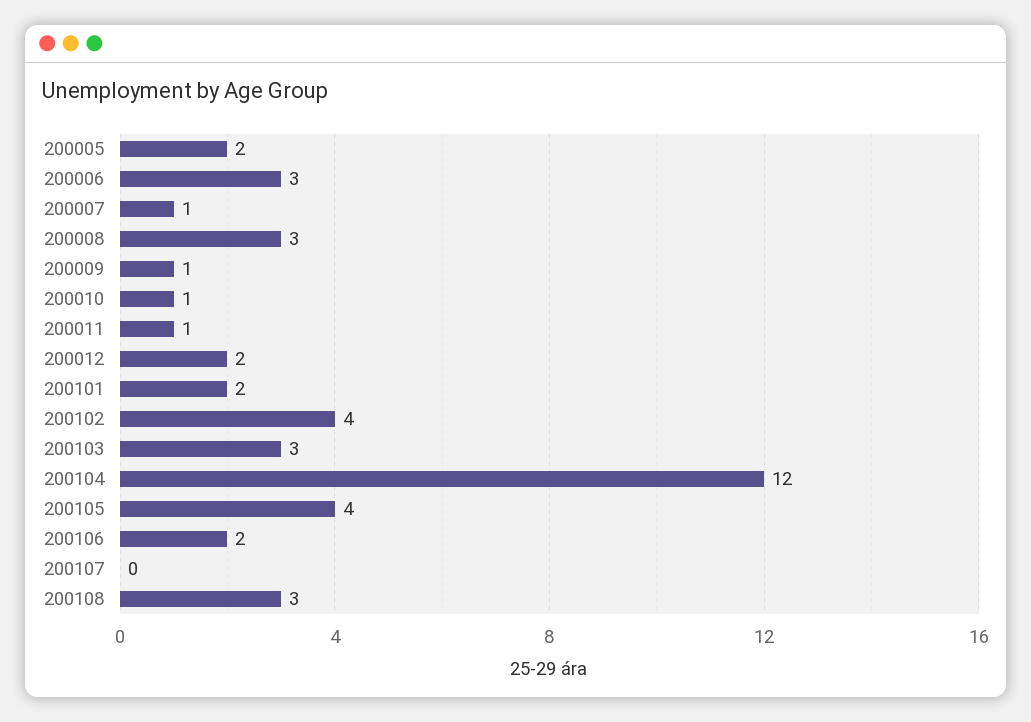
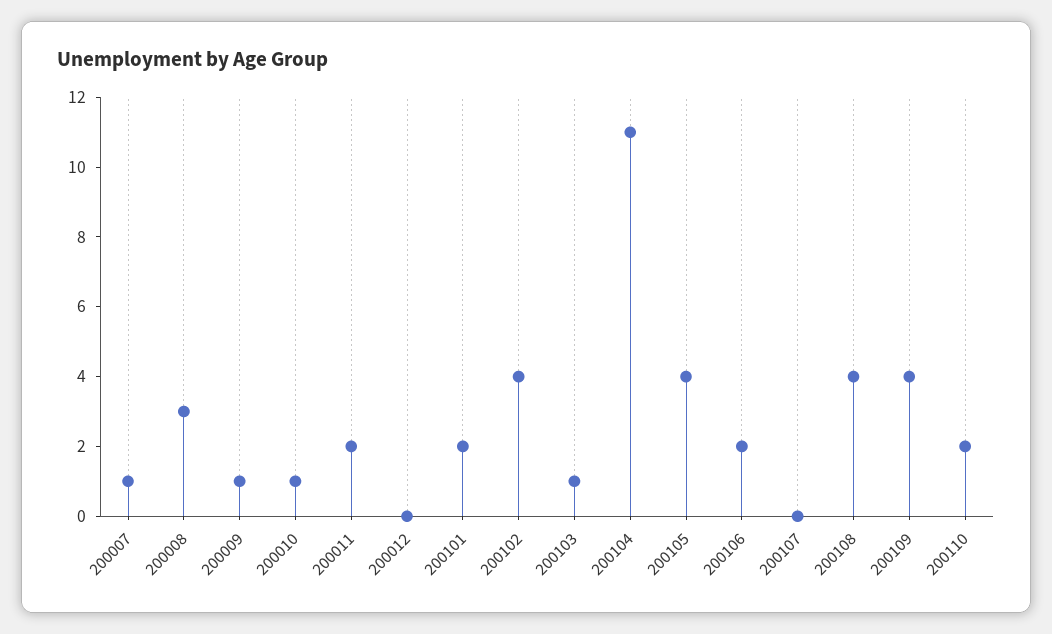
200005: 2 -> none
200006: 3 -> none
200011: 1 -> 2
200012: 2 -> 0
200103: 3 -> 1
200104: 12 -> 11
200108: 3 -> 4
200109: none -> 4
200110: none -> 2

